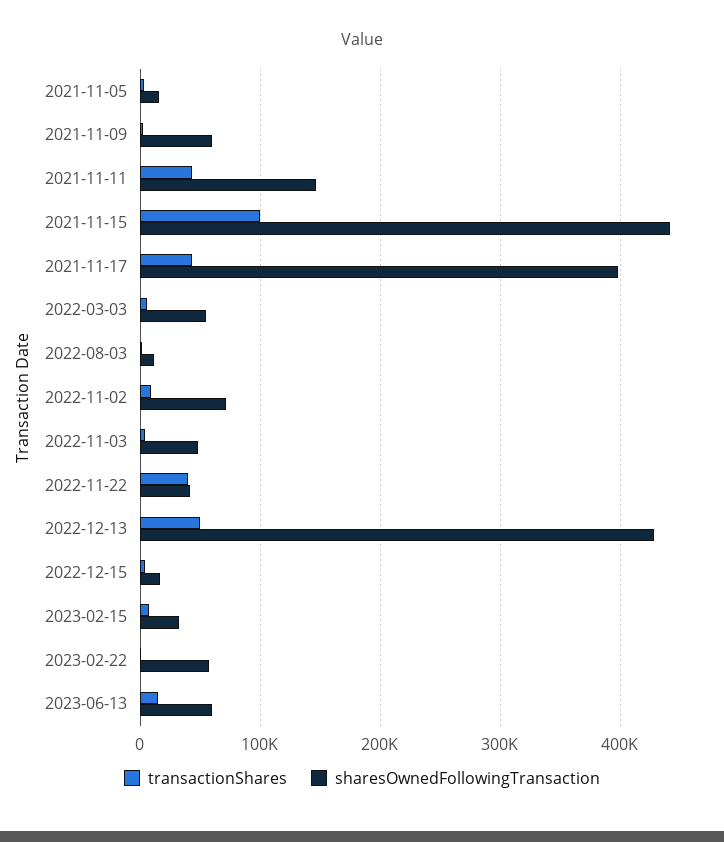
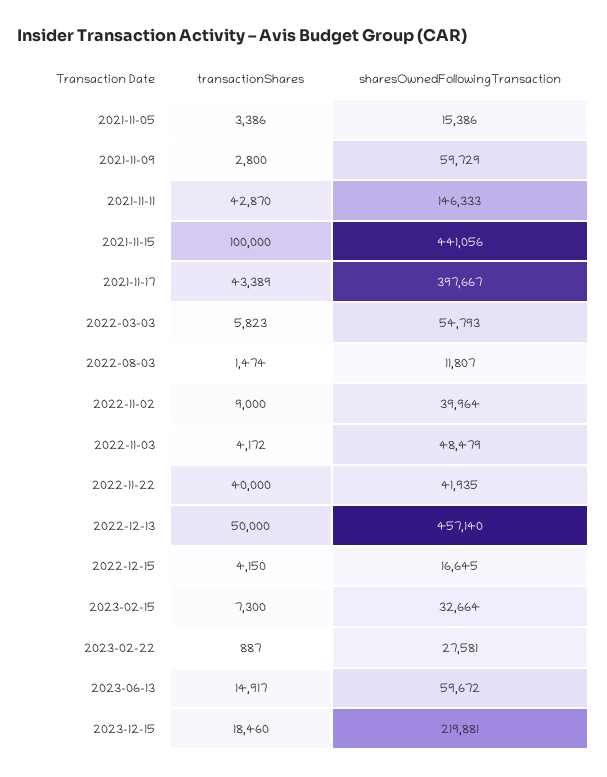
sharesOwnedFollowingTransaction, 2022-11-02: 70000 -> 39964
sharesOwnedFollowingTransaction, 2022-12-13: 430000 -> 457140
sharesOwnedFollowingTransaction, 2023-02-22: 60000 -> 27581
transactionShares, 2023-12-15: none -> 18460
sharesOwnedFollowingTransaction, 2023-12-15: none -> 219881

